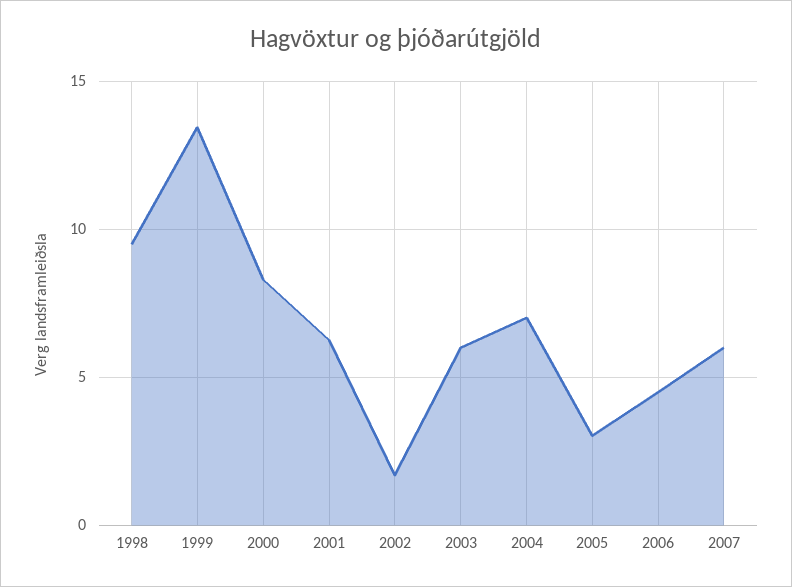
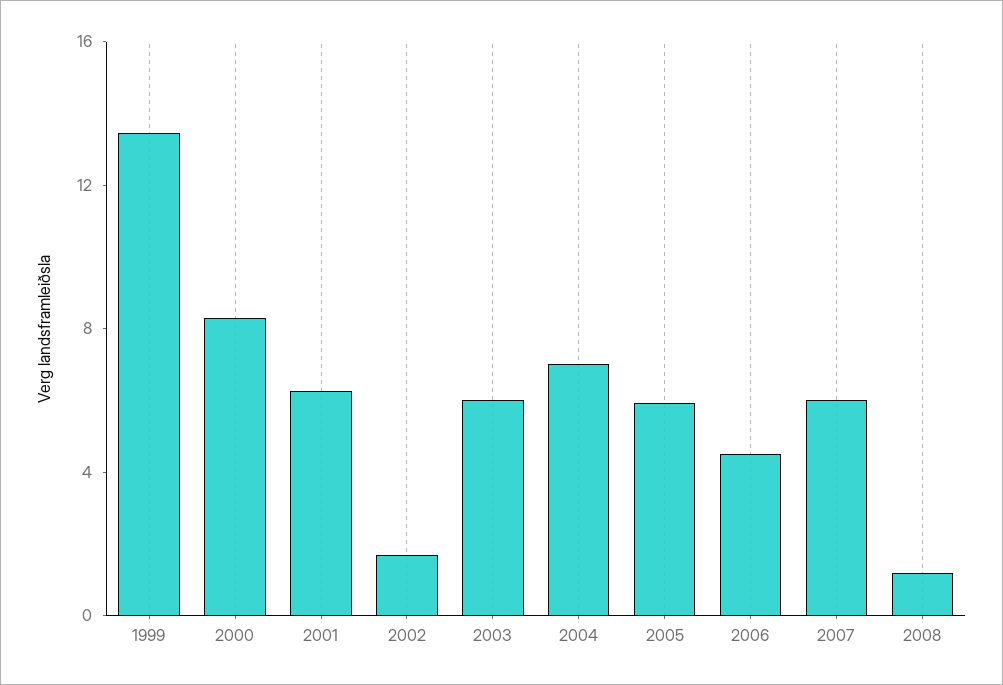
1998: 9.5 -> none
2005: 3 -> 6
2008: none -> 1

